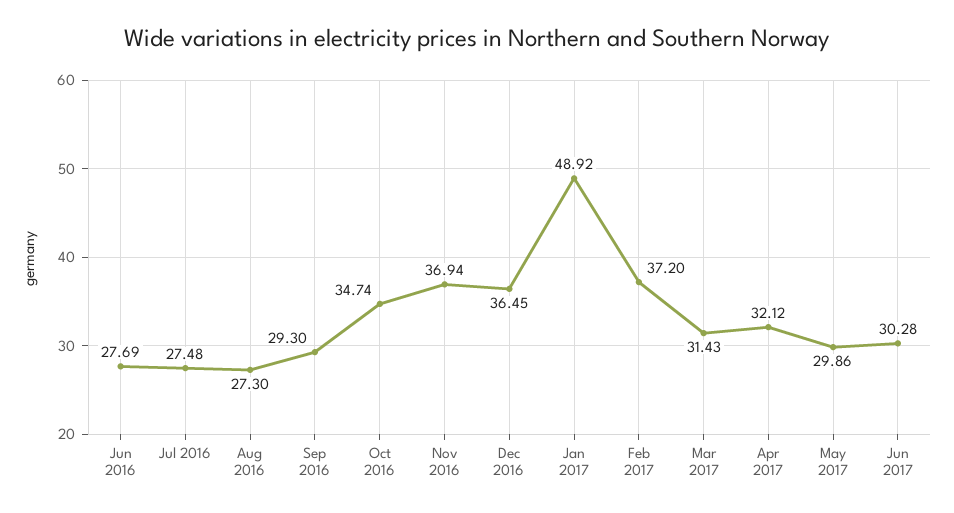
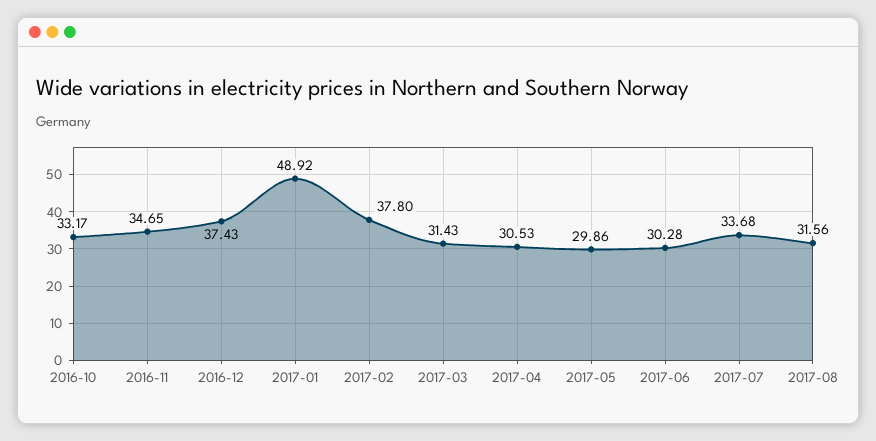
Jun 2016: 27.69 -> none
Jul 2016: 27.48 -> none
Aug 2016: 27.3 -> none
Sep 2016: 29.3 -> none
Oct 2016: 34.74 -> 33.17
Nov 2016: 36.94 -> 34.65
Dec 2016: 36.45 -> 37.43
Feb 2017: 37.2 -> 37.8
Apr 2017: 32.12 -> 30.53
2017-07: none -> 33.68
2017-08: none -> 31.56

